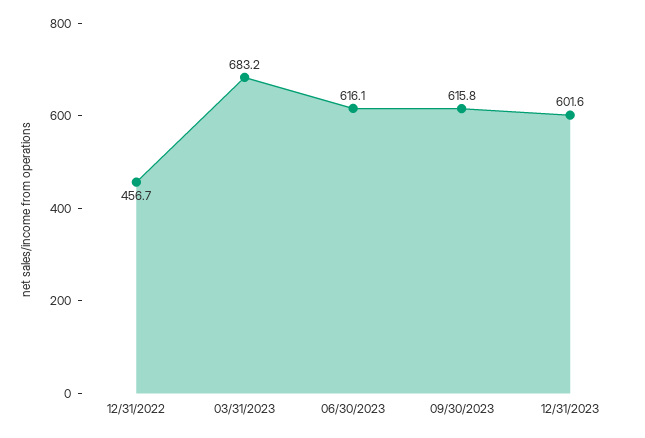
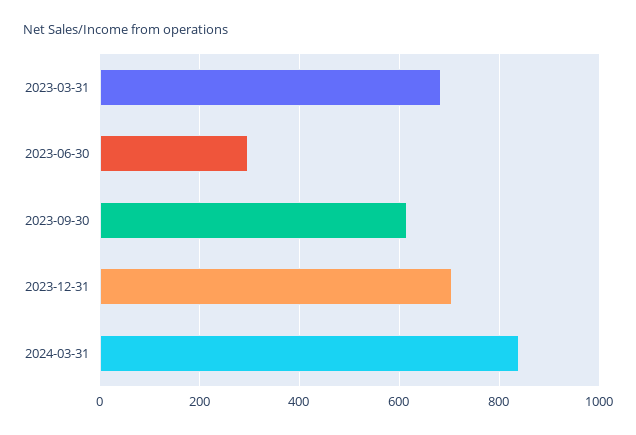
12/31/2022: 456.7 -> none
06/30/2023: 616.1 -> 300
12/31/2023: 601.6 -> 700
2024-03-31: none -> 840

